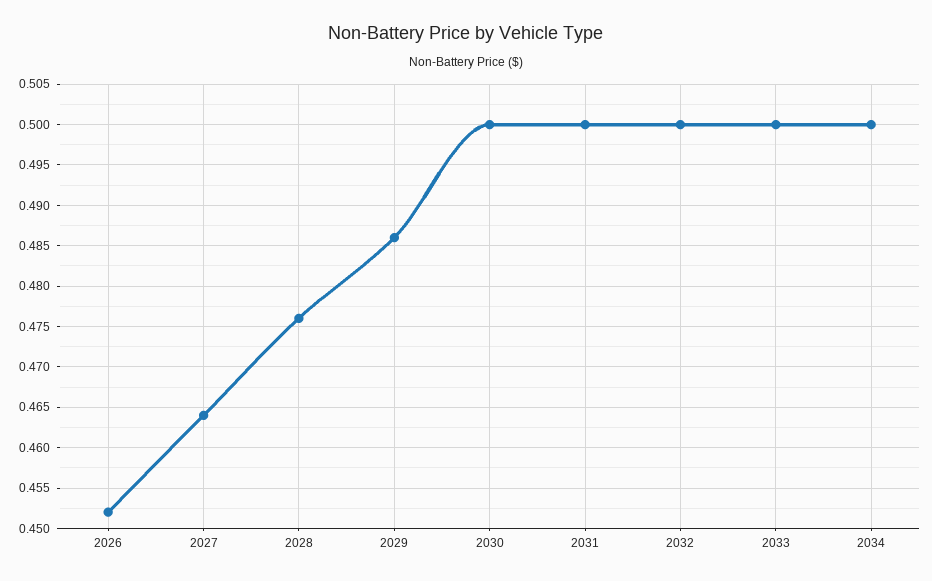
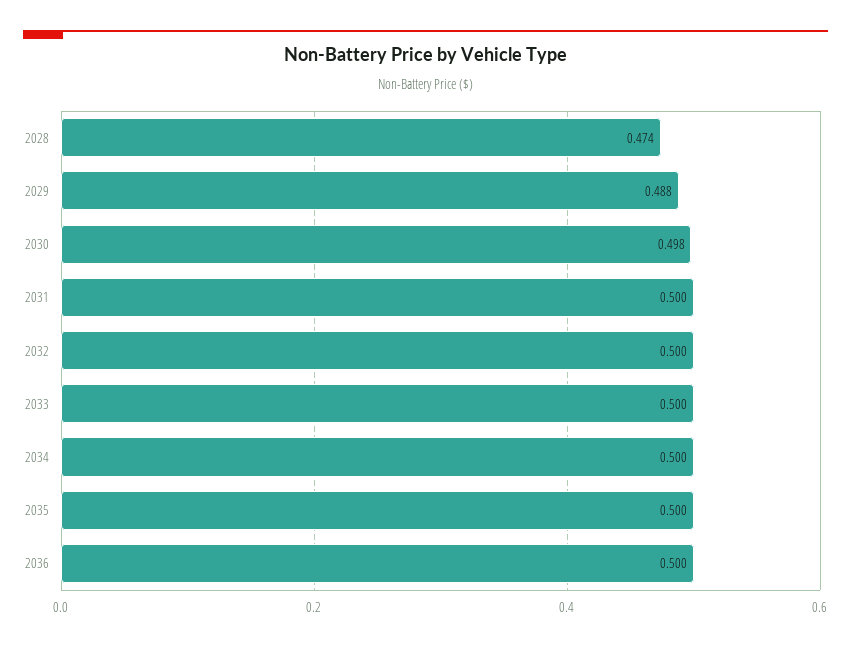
2026: 0.452 -> none
2027: 0.464 -> none
2028: 0.476 -> 0.474
2029: 0.486 -> 0.488
2030: 0.5 -> 0.498
2035: none -> 0.5
2036: none -> 0.5

